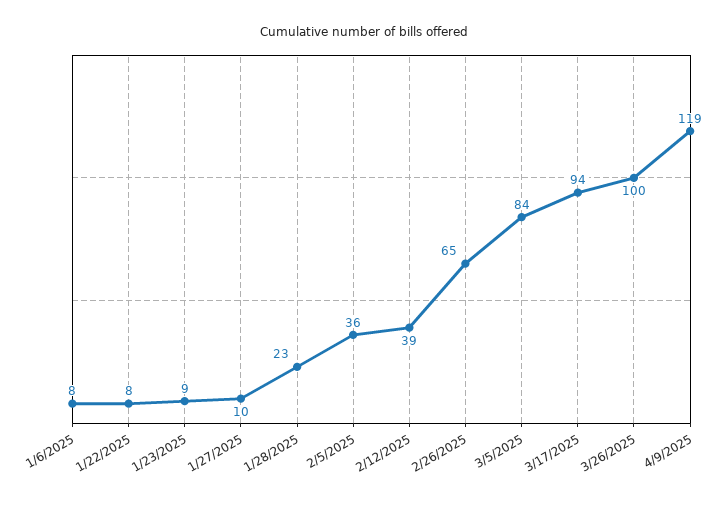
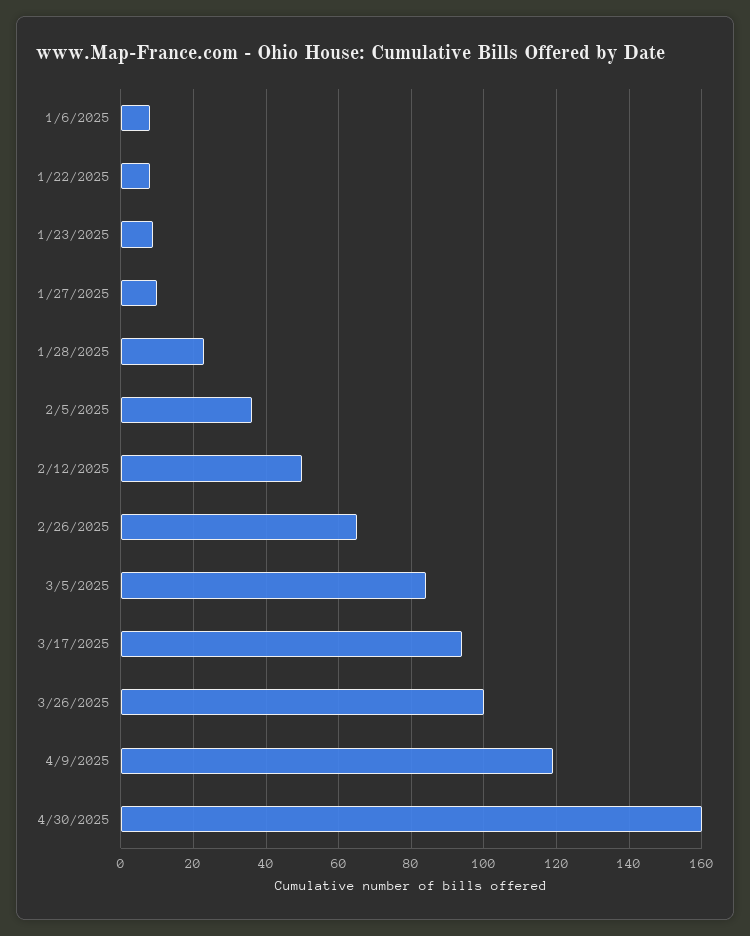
2/12/2025: 39 -> 50
4/30/2025: none -> 160

